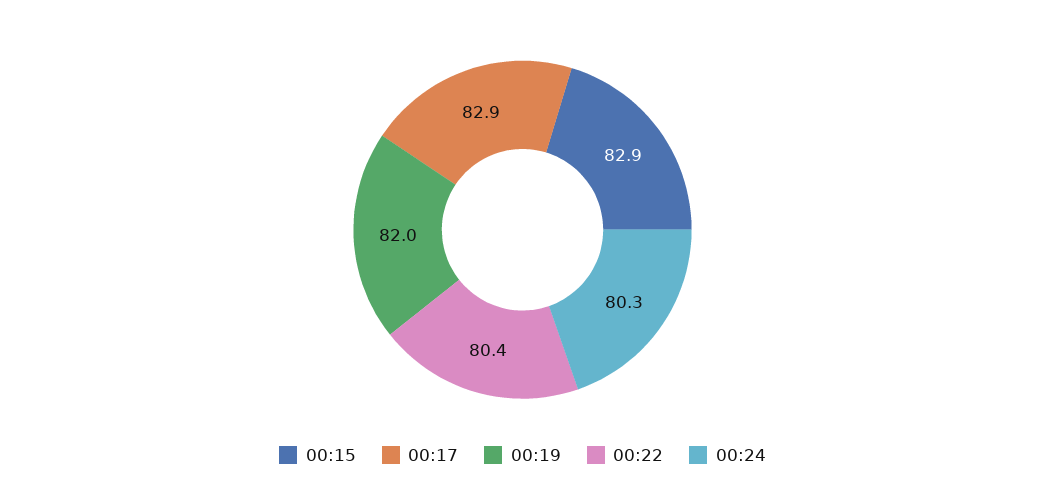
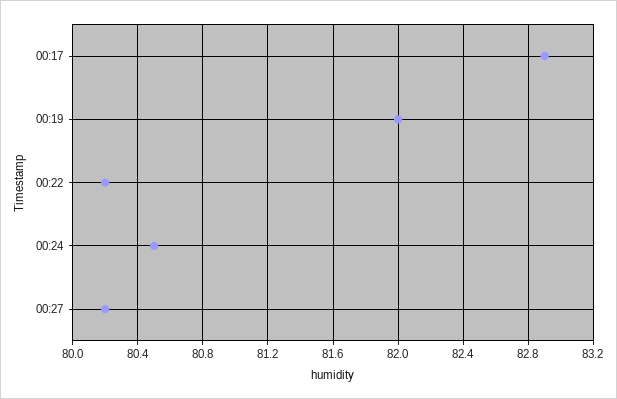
00:15: 82.9 -> none
00:22: 80.4 -> 80.2
00:24: 80.3 -> 80.5
00:27: none -> 80.2

